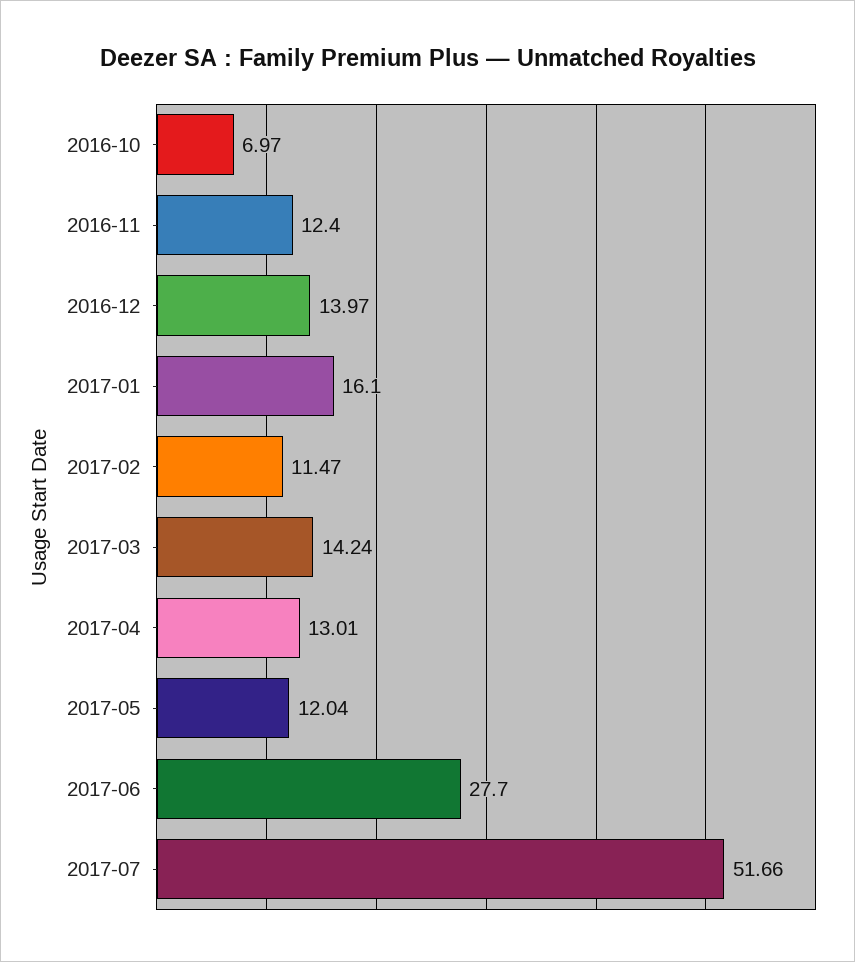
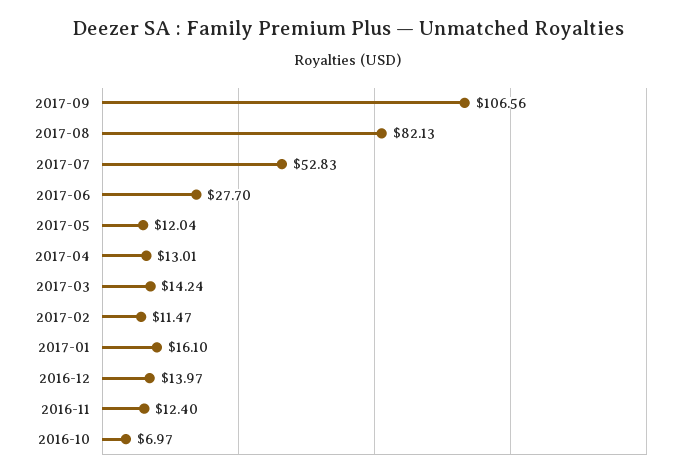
2017-07: 51.66 -> 52.83
2017-09: none -> 106.56
2017-08: none -> 82.13

